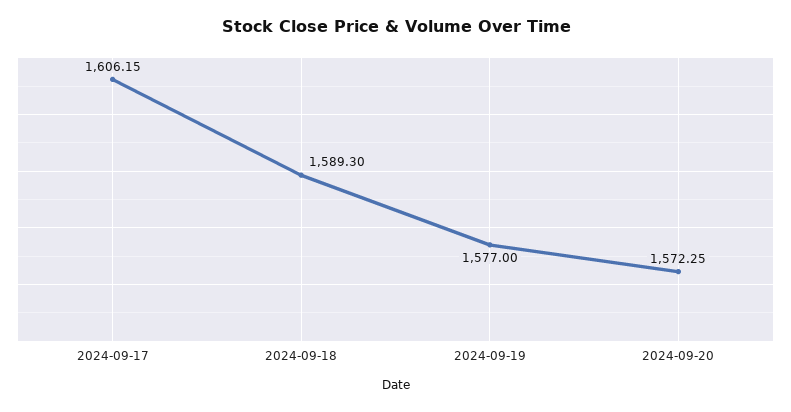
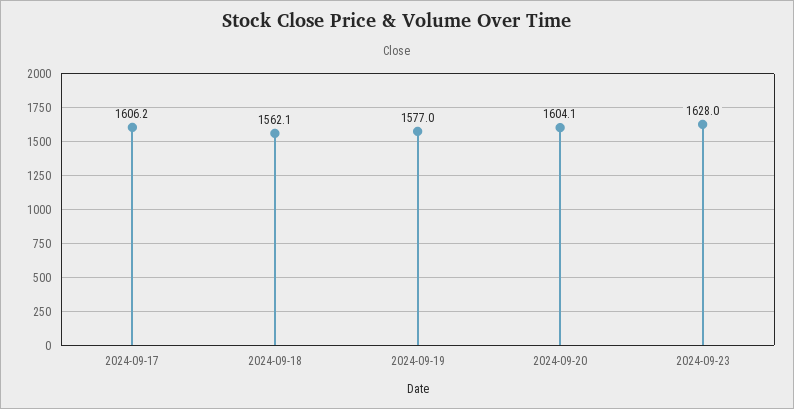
2024-09-18: 1589.3 -> 1562.1
2024-09-20: 1572.25 -> 1604.1
2024-09-23: none -> 1628

